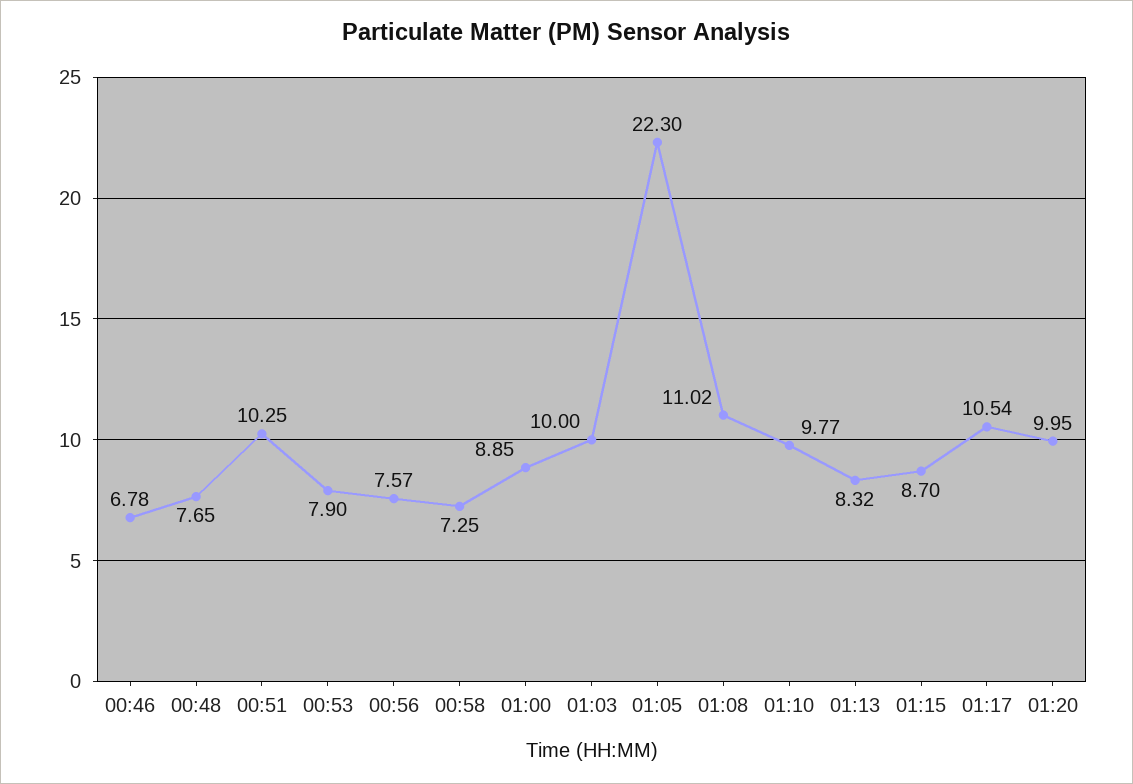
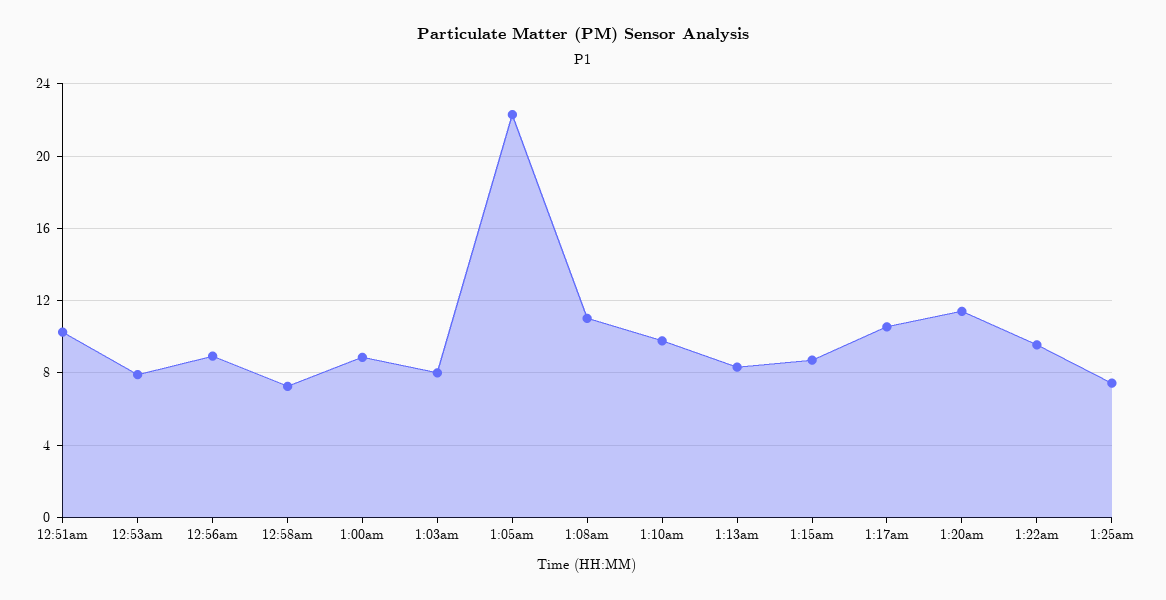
00:46: 6.78 -> none
00:48: 7.65 -> none
00:56: 7.57 -> 9
01:03: 10 -> 8
01:20: 9.95 -> 11.5
1:22am: none -> 9.5
1:25am: none -> 7.5

